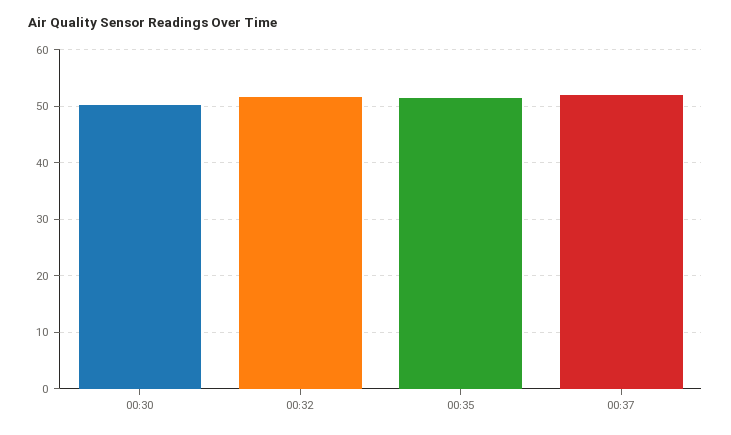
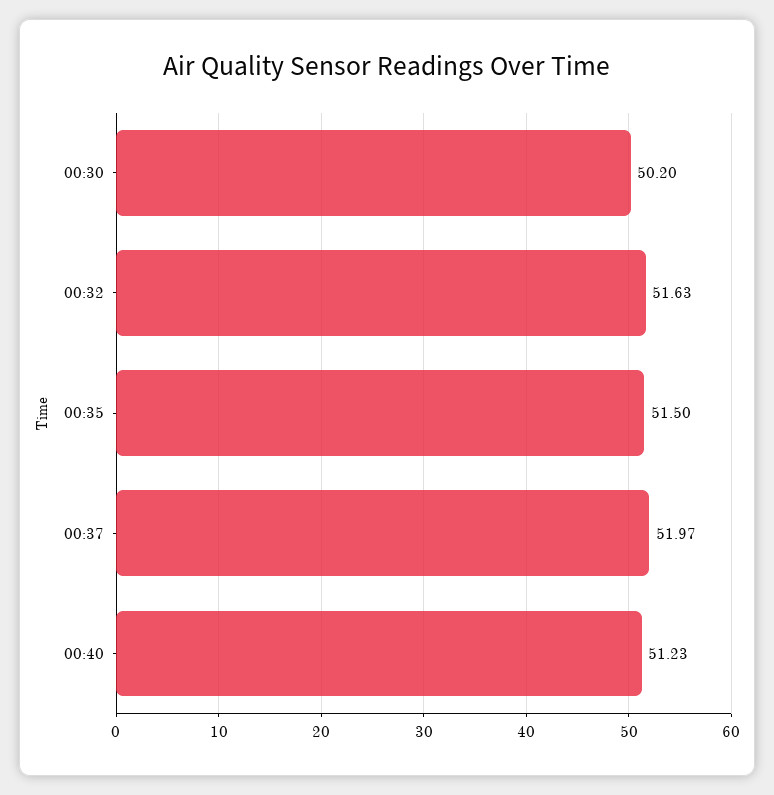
00:40: none -> 51.23

